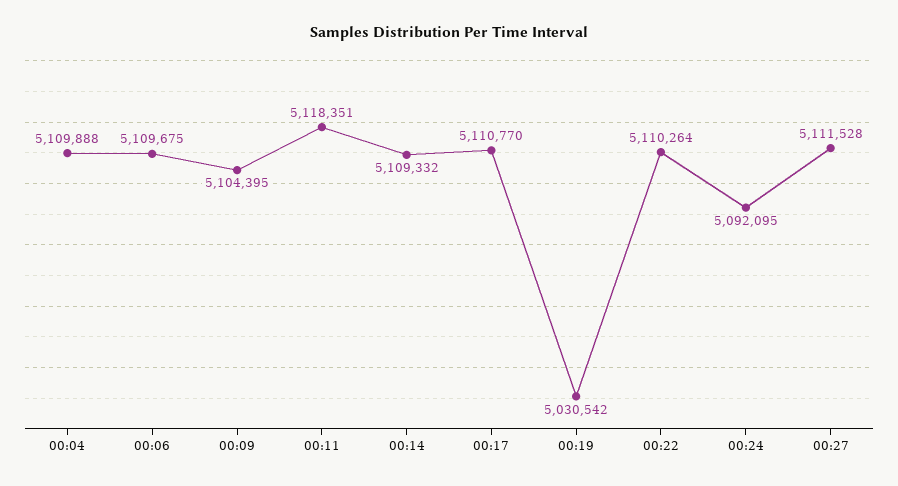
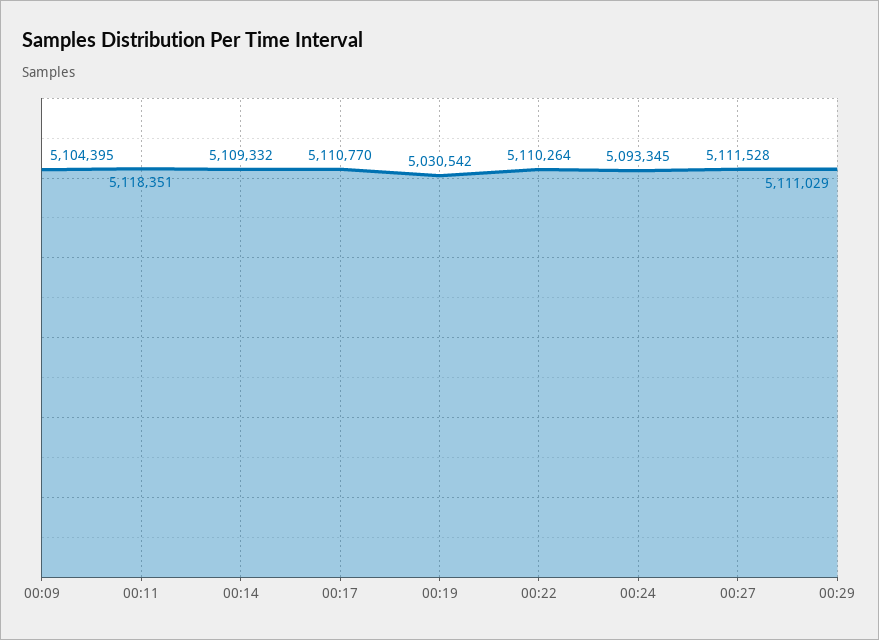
00:04: 5109888 -> none
00:06: 5109675 -> none
00:24: 5092095 -> 5093345
00:29: none -> 5111029

